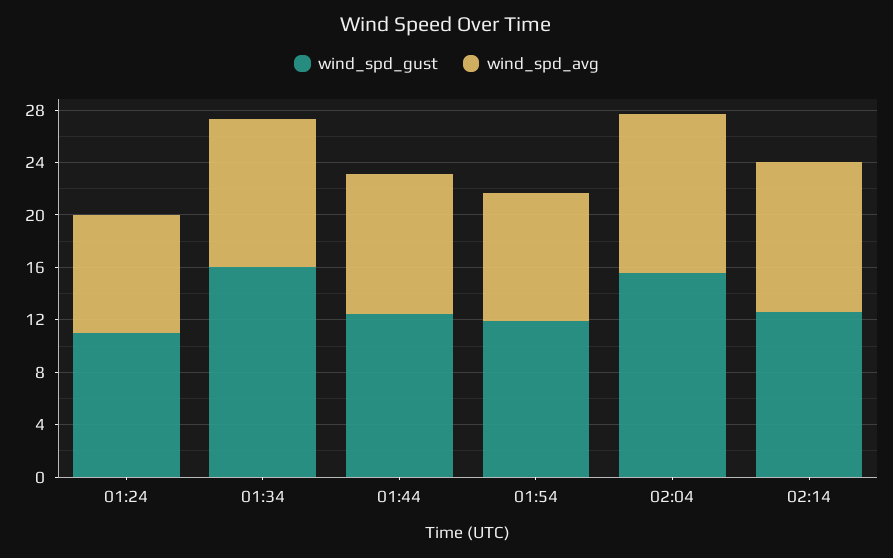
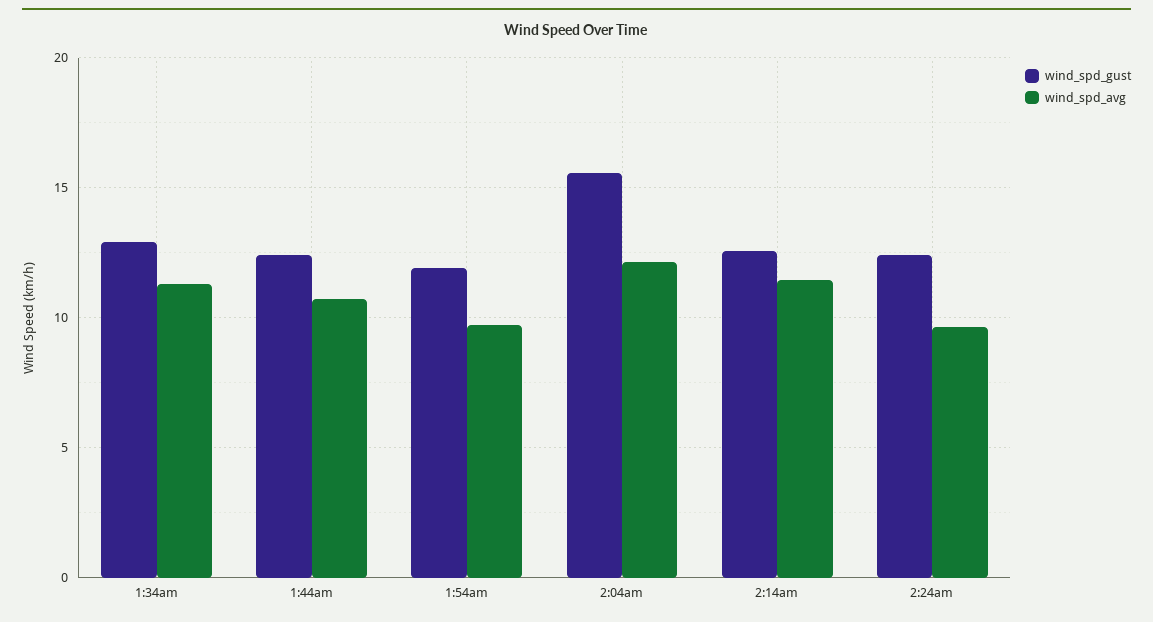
wind_spd_gust, 01:24: 11 -> none
wind_spd_avg, 01:24: 9 -> none
wind_spd_gust, 01:34: 16 -> 13
wind_spd_gust, 2:24am: none -> 12.5
wind_spd_avg, 2:24am: none -> 9.5

